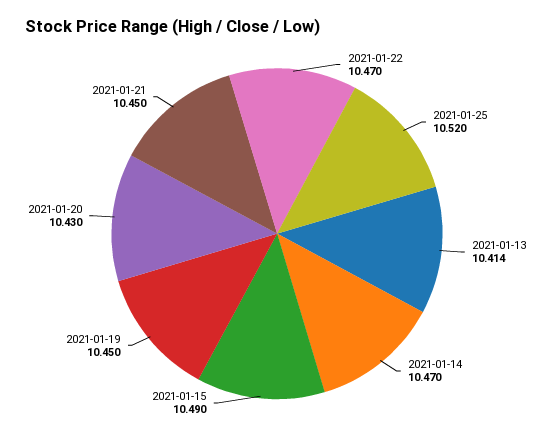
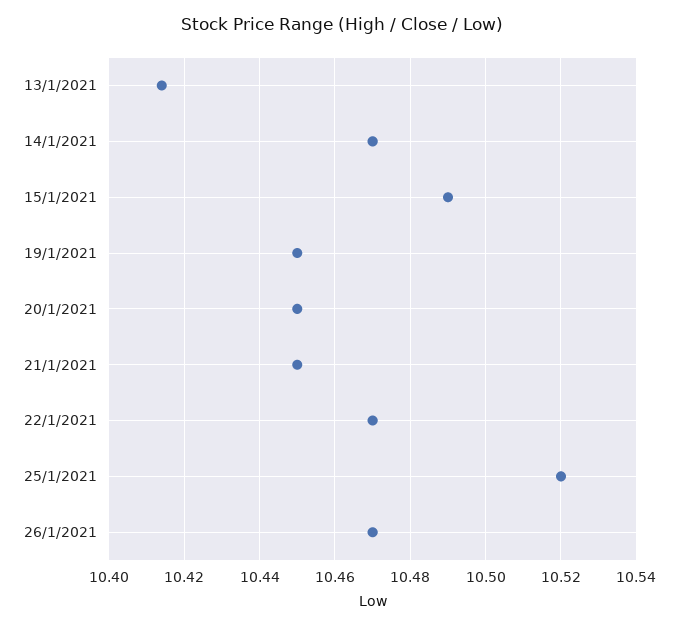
2021-01-20: 10.43 -> 10.45
26/1/2021: none -> 10.47

